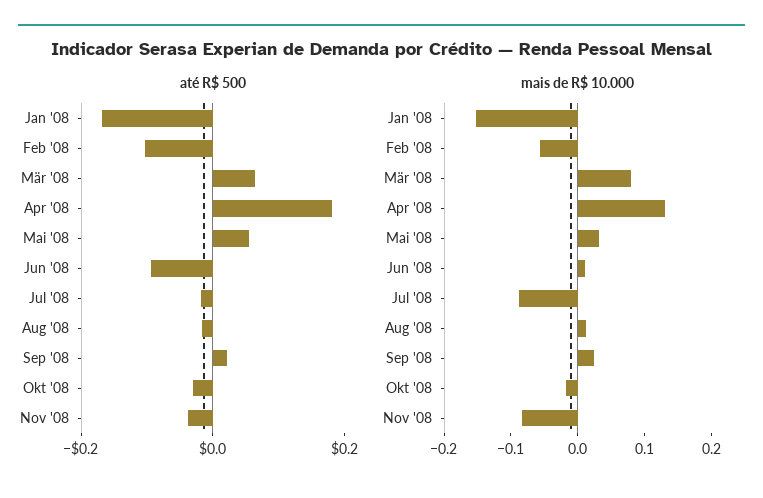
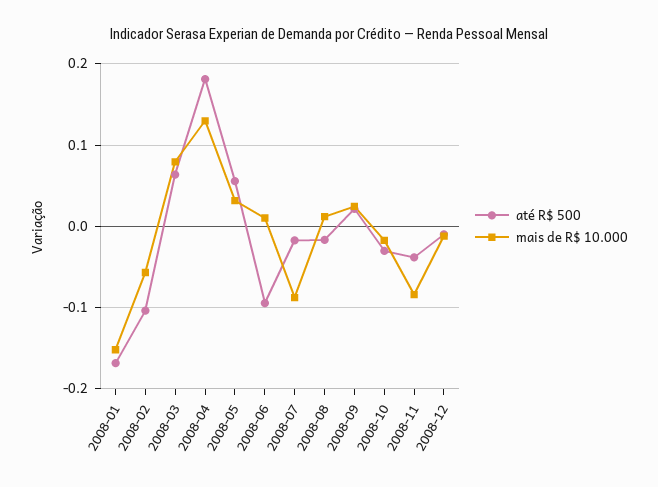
até R$ 500, 2008-12: none -> -0.01
mais de R$ 10.000, 2008-12: none -> -0.01

